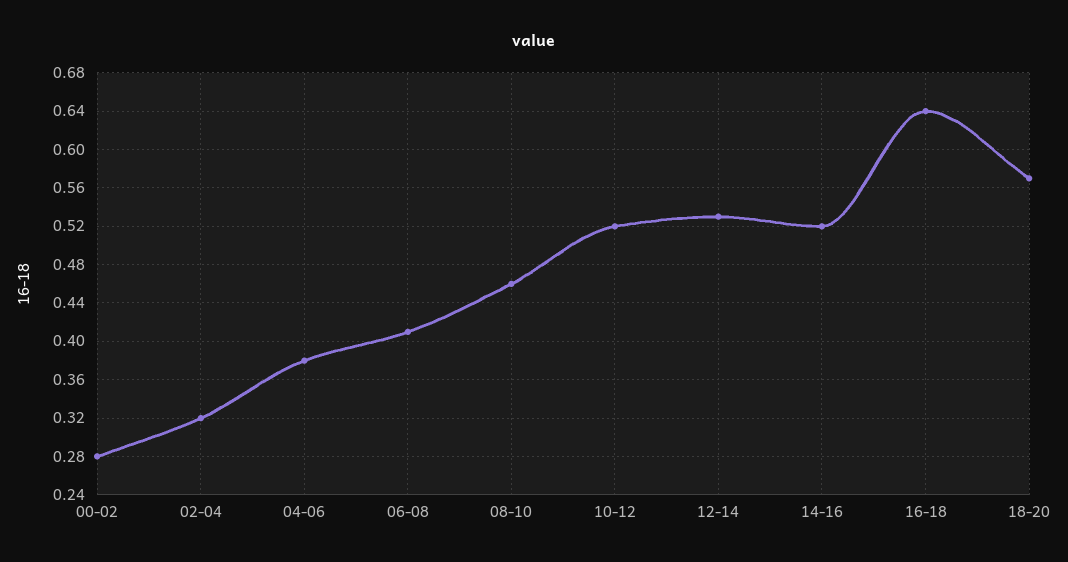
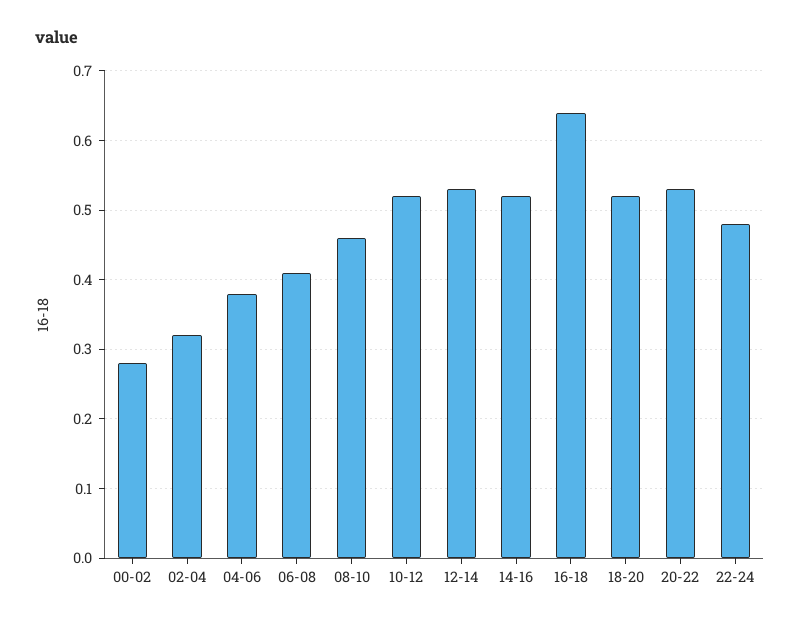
18-20: 0.57 -> 0.52
20-22: none -> 0.53
22-24: none -> 0.48

